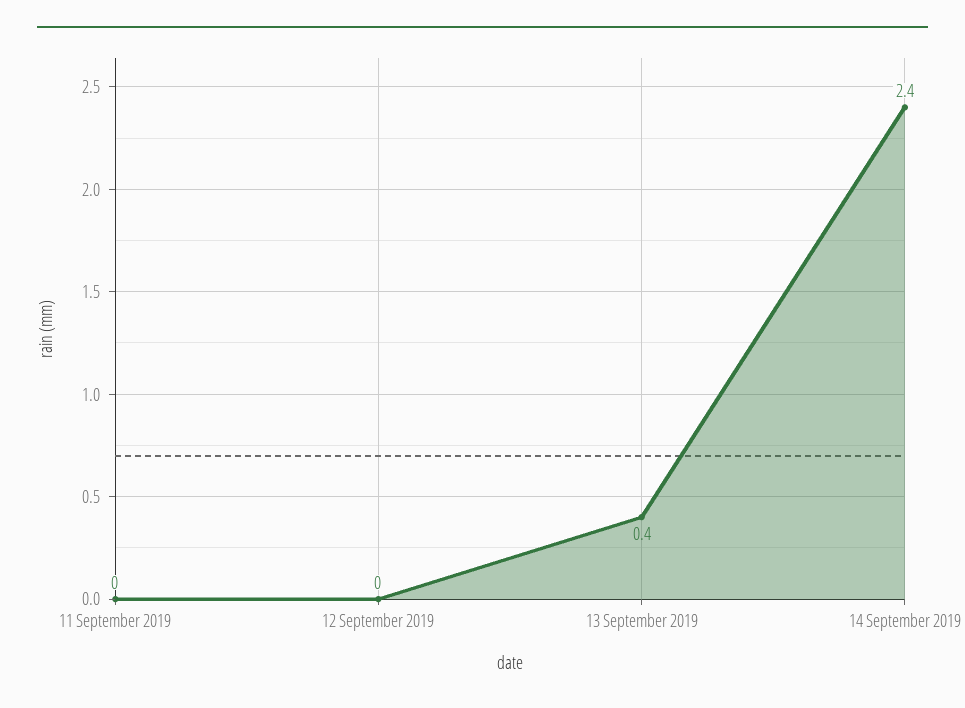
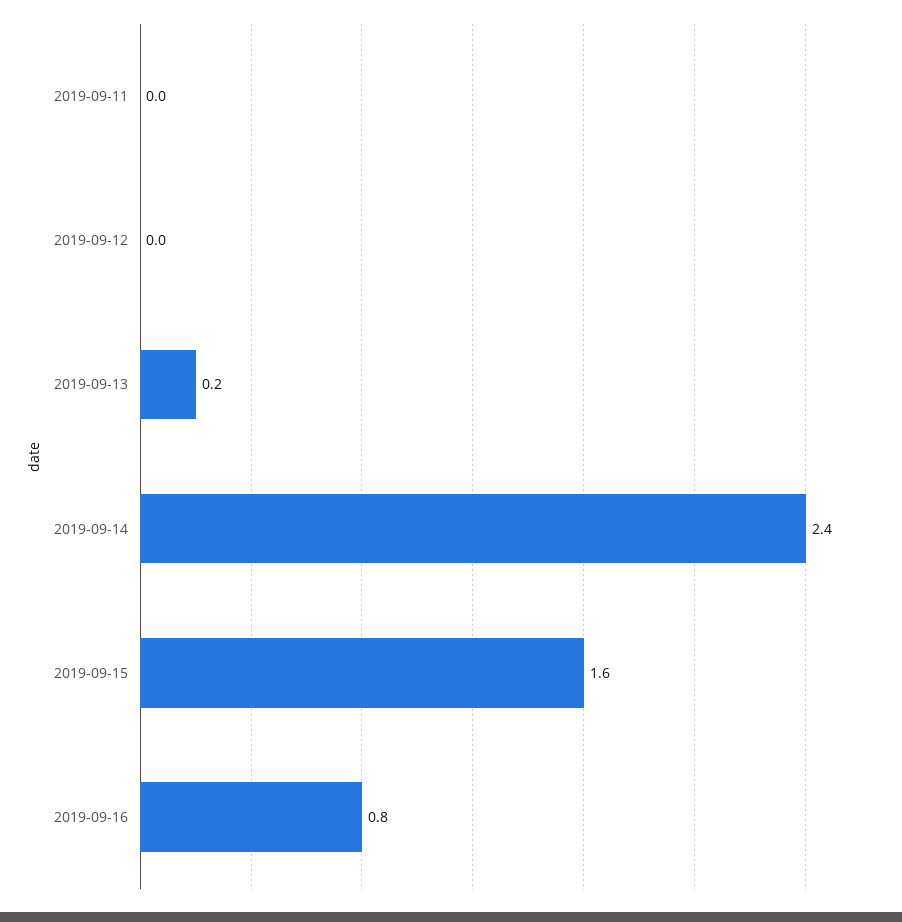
13 September 2019: 0.4 -> 0.2
2019-09-15: none -> 1.6
2019-09-16: none -> 0.8

